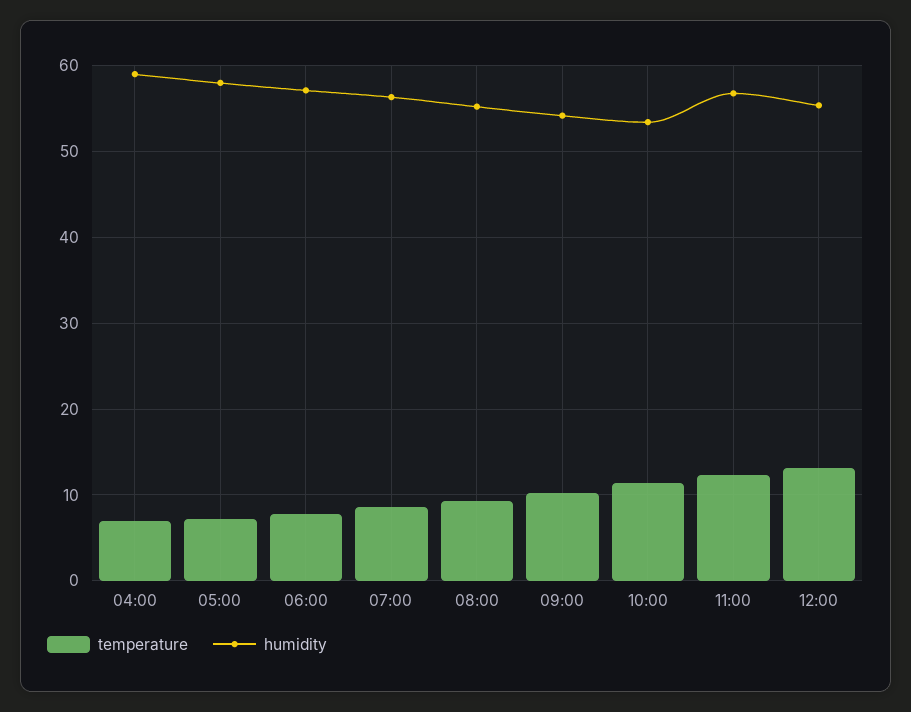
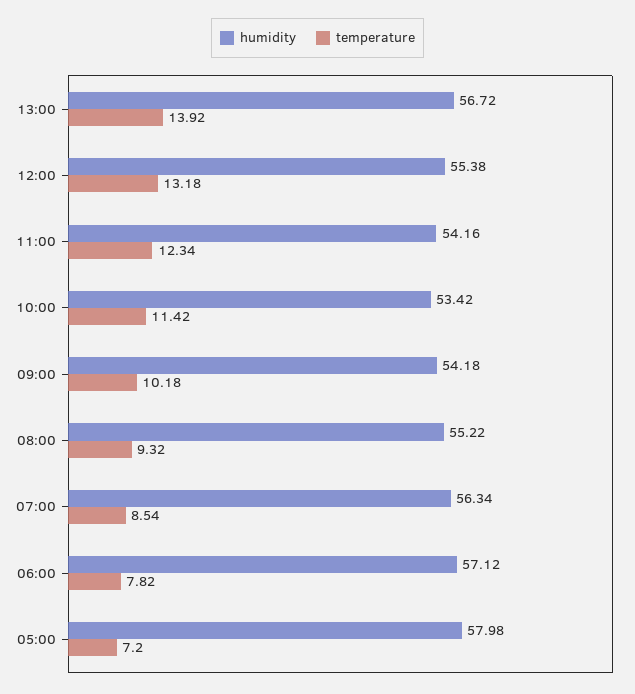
temperature, 04:00: 7 -> none
humidity, 04:00: 59 -> none
humidity, 11:00: 57 -> 54.16
humidity, 13:00: none -> 56.72
temperature, 13:00: none -> 13.92

